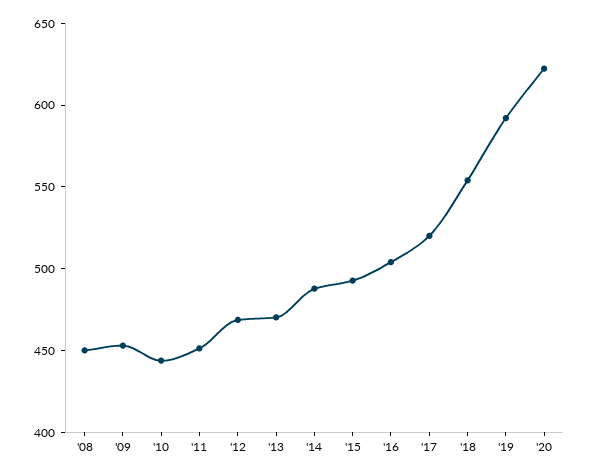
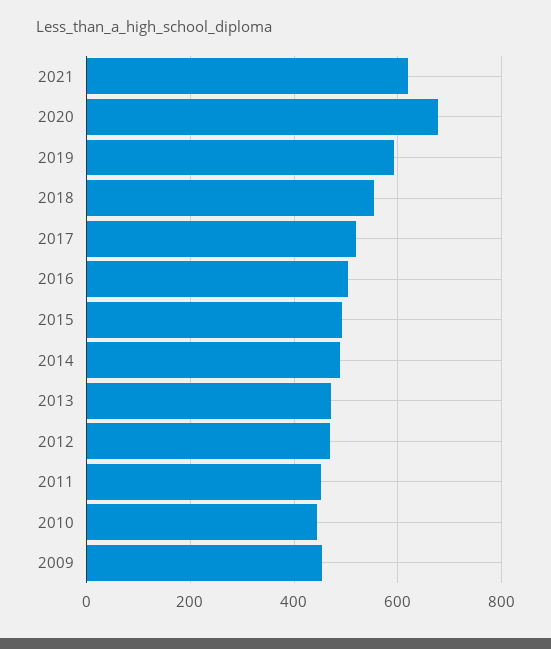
'08: 450 -> none
'20: 620 -> 680
2021: none -> 620

